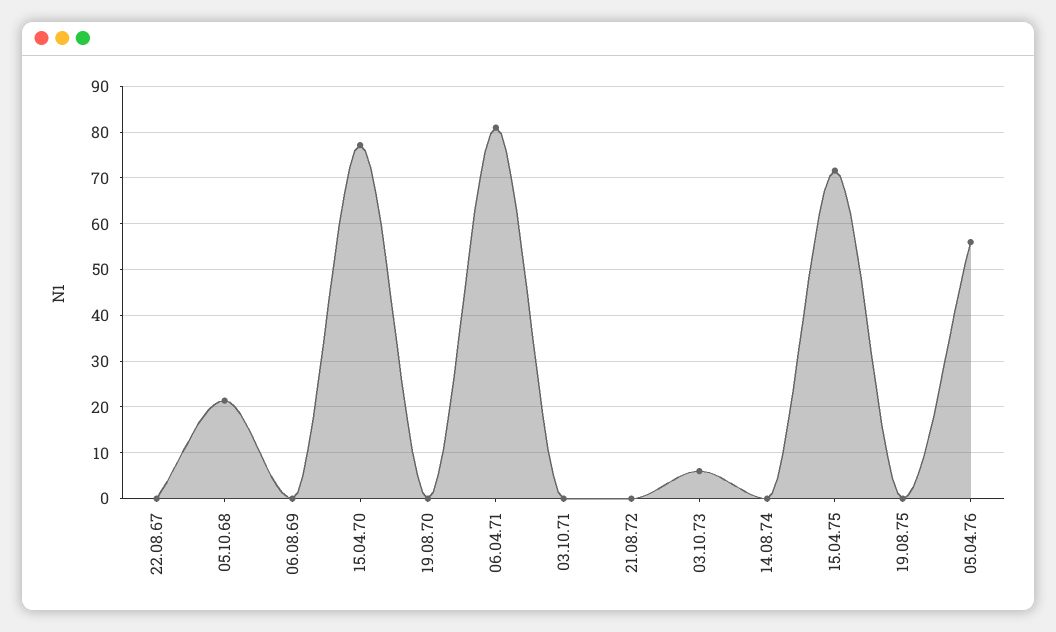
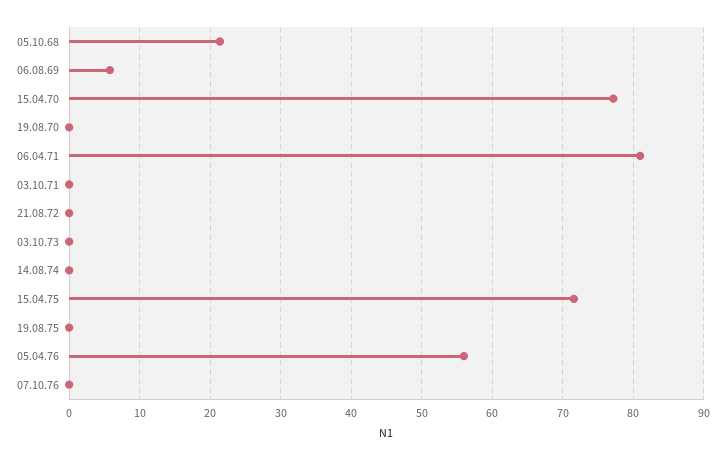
22.08.67: 0 -> none
06.08.69: 0 -> 6
03.10.73: 6 -> 0
07.10.76: none -> 0

